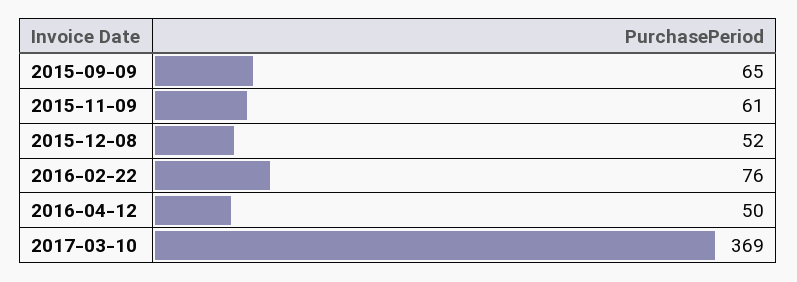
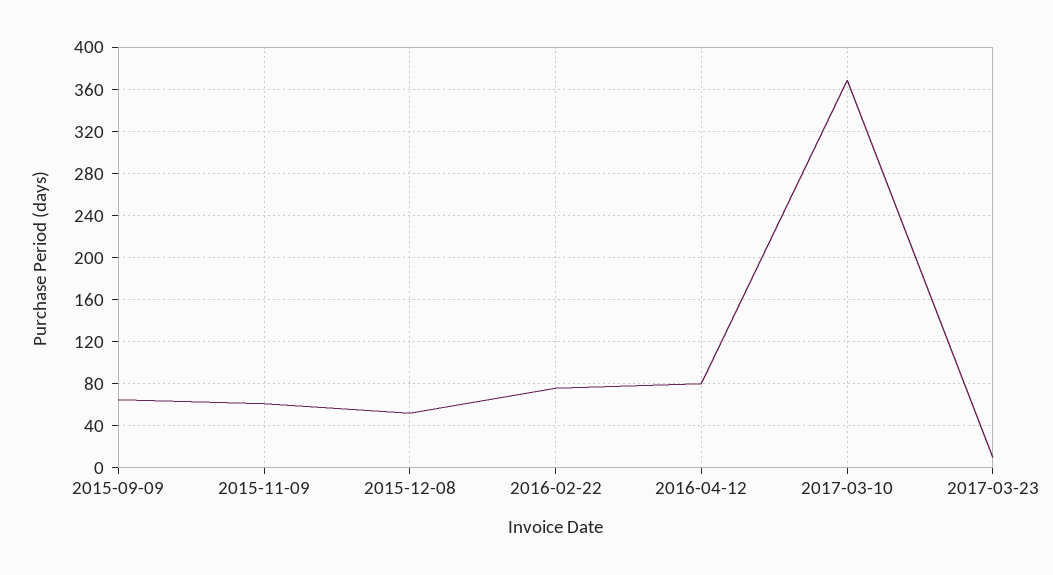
2016-04-12: 50 -> 80
2017-03-23: none -> 10

